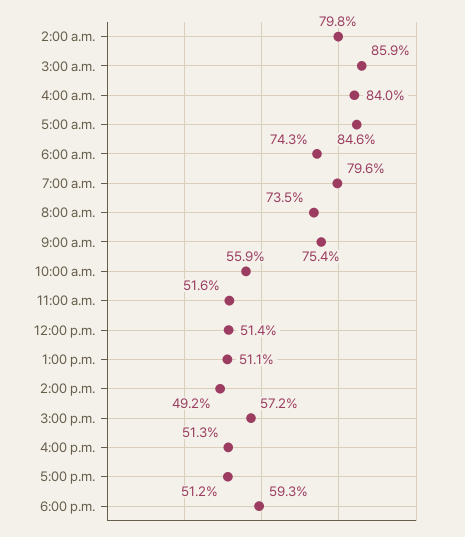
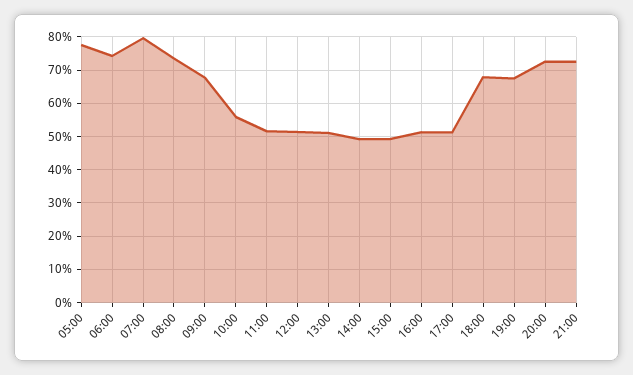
2:00 a.m.: 79.8 -> none
3:00 a.m.: 85.9 -> none
4:00 a.m.: 84 -> none
5:00 a.m.: 84.6 -> 78
9:00 a.m.: 75.4 -> 68
3:00 p.m.: 57.2 -> 50
6:00 p.m.: 59.3 -> 68
19:00: none -> 68
20:00: none -> 72
21:00: none -> 72

